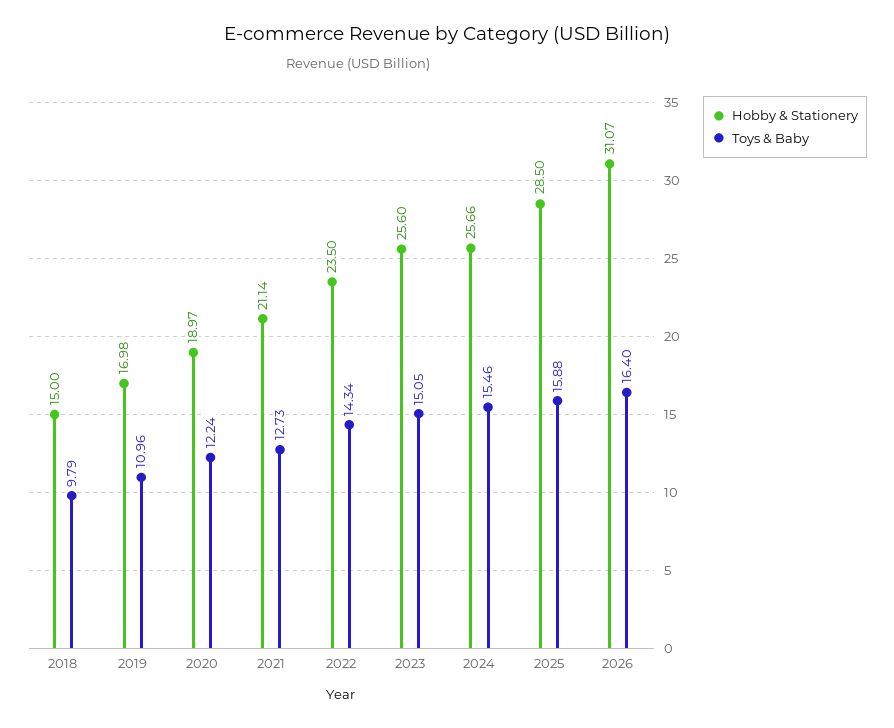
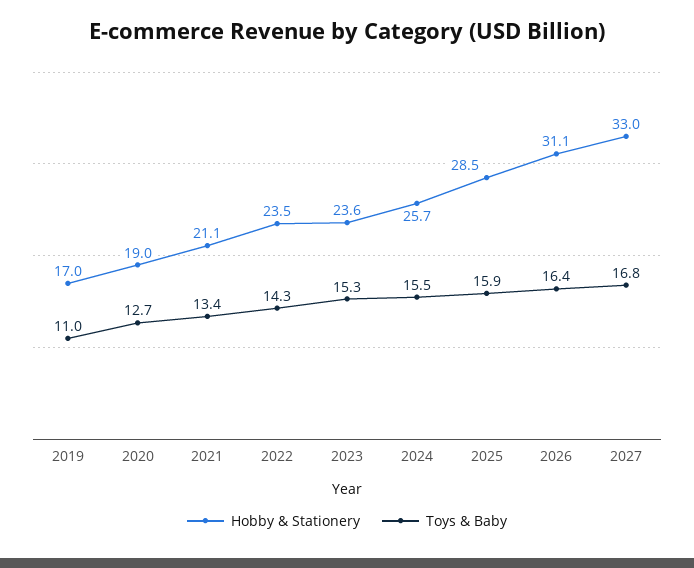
Hobby & Stationery, 2018: 15 -> none
Toys & Baby, 2018: 9.79 -> none
Toys & Baby, 2020: 12.24 -> 12.7
Toys & Baby, 2021: 12.73 -> 13.4
Hobby & Stationery, 2023: 25.6 -> 23.6
Toys & Baby, 2023: 15.05 -> 15.3
Hobby & Stationery, 2027: none -> 33
Toys & Baby, 2027: none -> 16.8

